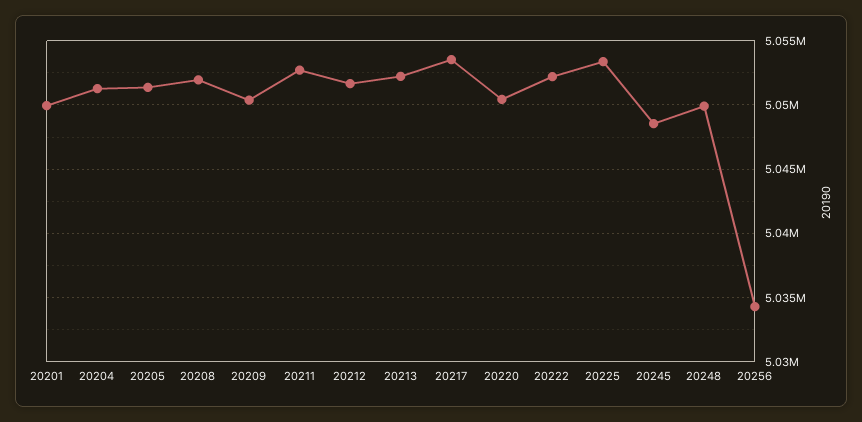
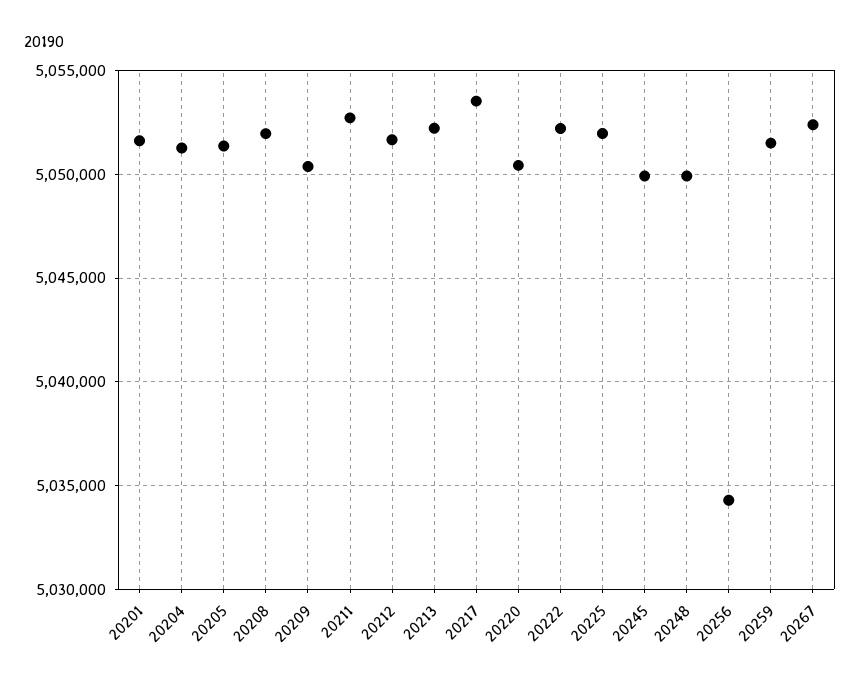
20201: 5050000 -> 5051500
20225: 5053500 -> 5052000
20245: 5048500 -> 5050000
20259: none -> 5051500
20267: none -> 5052500

